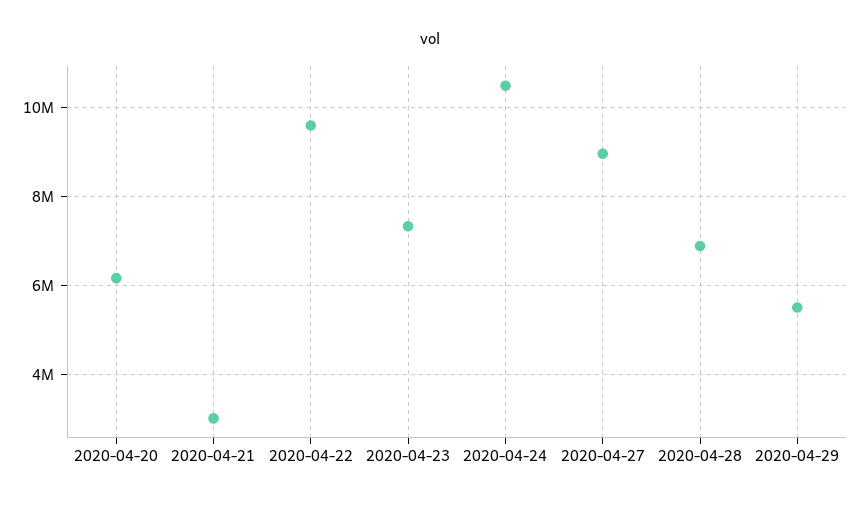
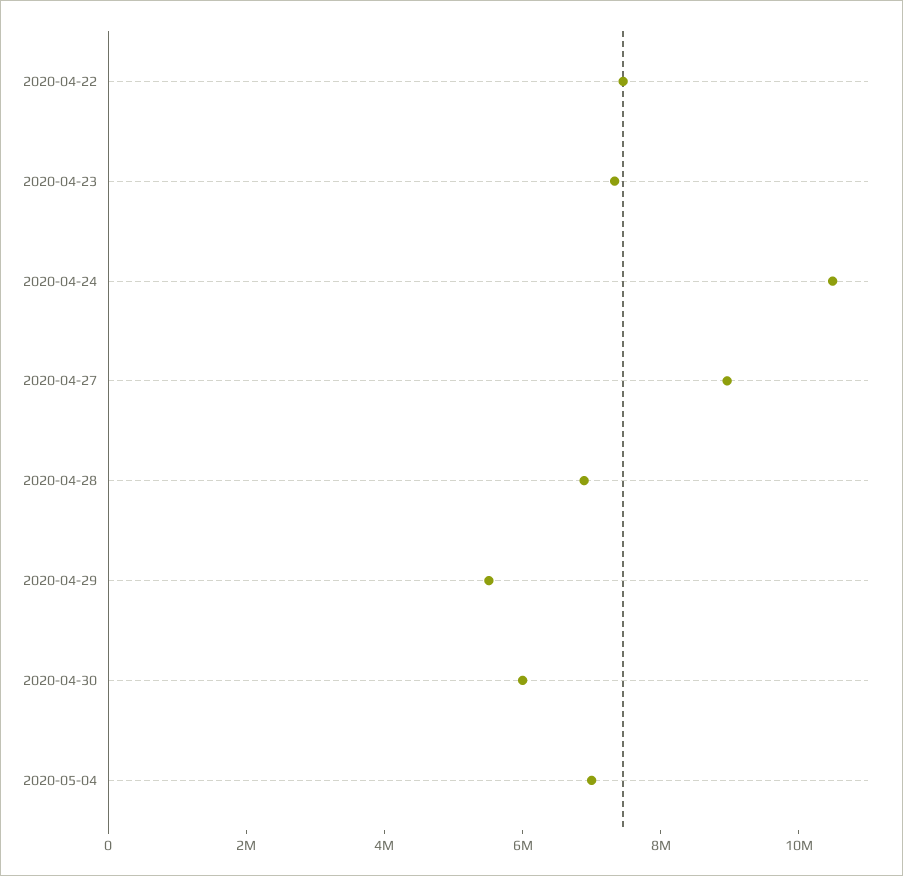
2020-04-20: 6200000 -> none
2020-04-21: 3000000 -> none
2020-04-22: 9600000 -> 7500000
2020-04-30: none -> 6000000
2020-05-04: none -> 7000000

